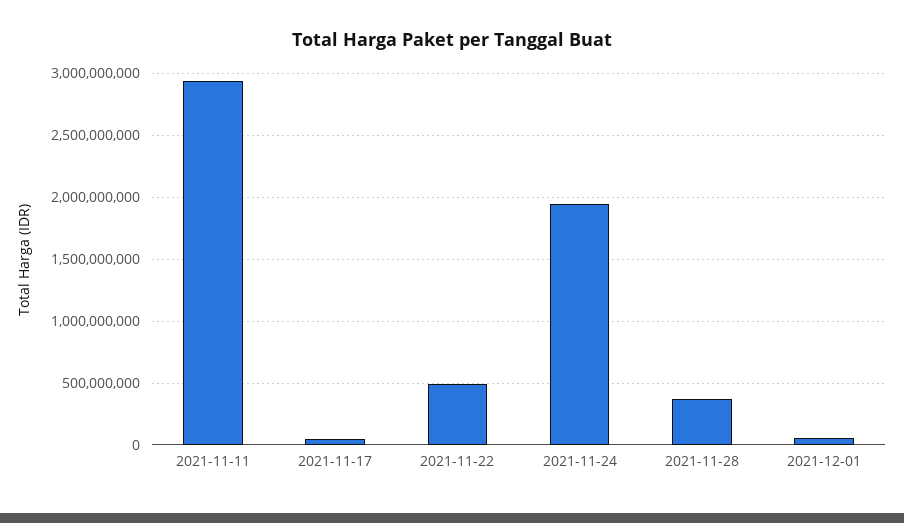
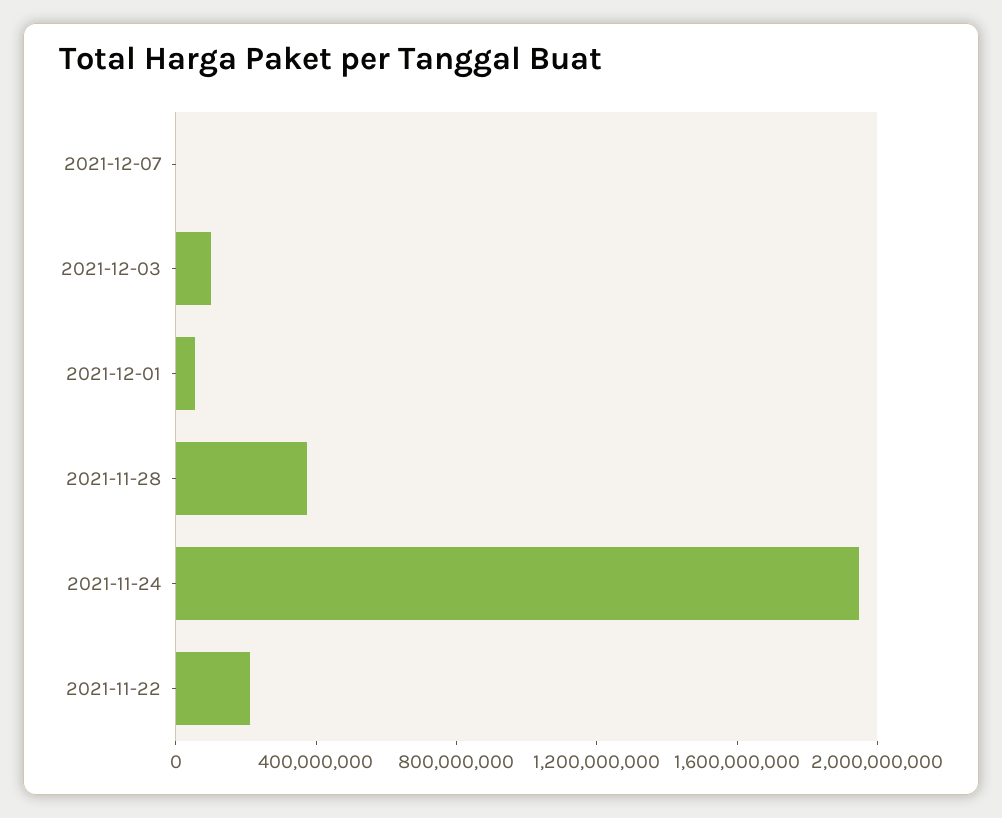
2021-11-11: 2950000000 -> none
2021-11-17: 50000000 -> none
2021-11-22: 500000000 -> 200000000
2021-12-07: none -> 0
2021-12-03: none -> 100000000

